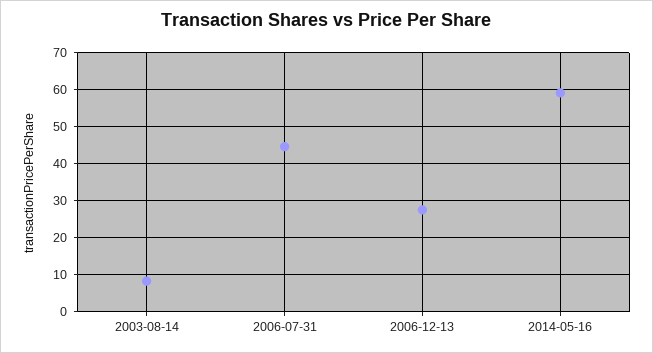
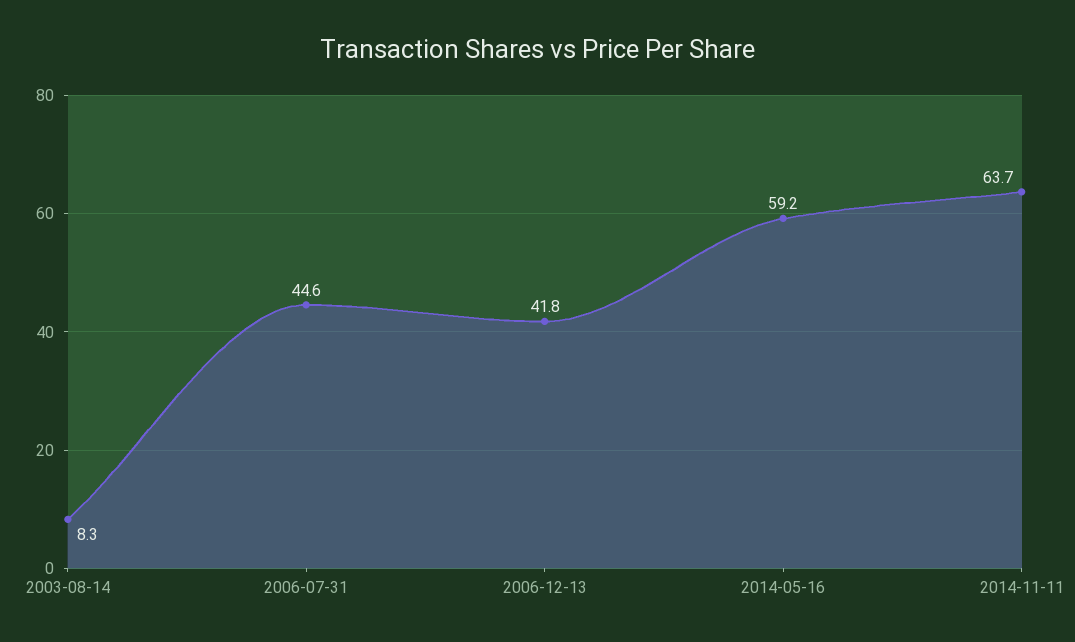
2006-12-13: 28 -> 41.8
2014-11-11: none -> 63.7

